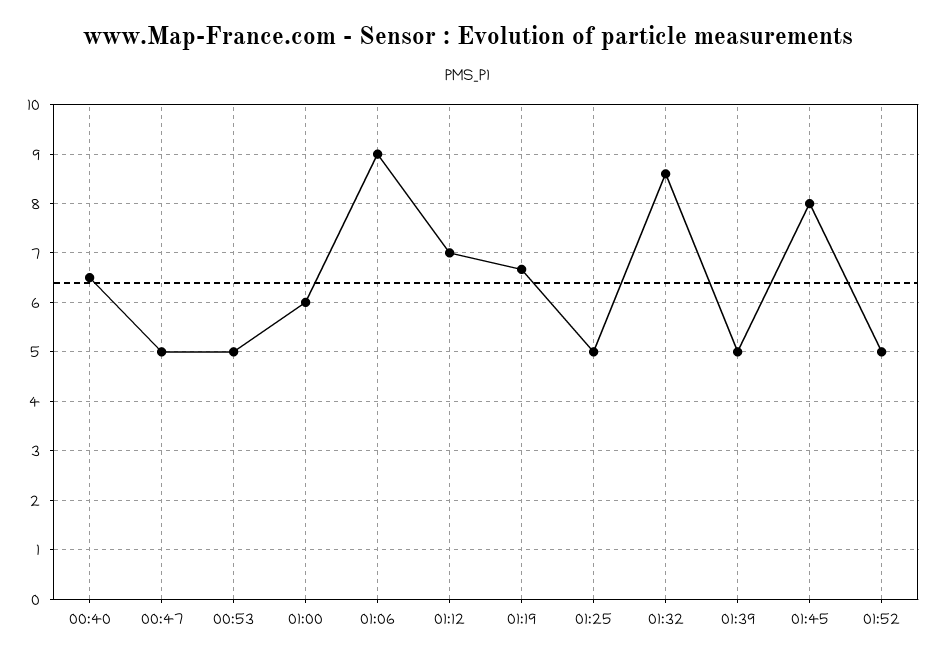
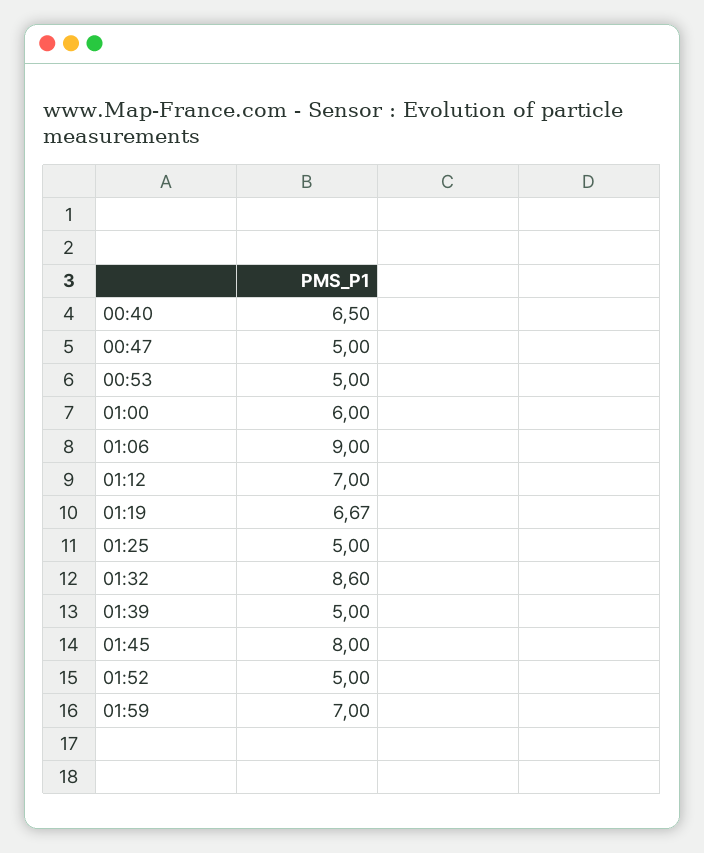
01:59: none -> 7

